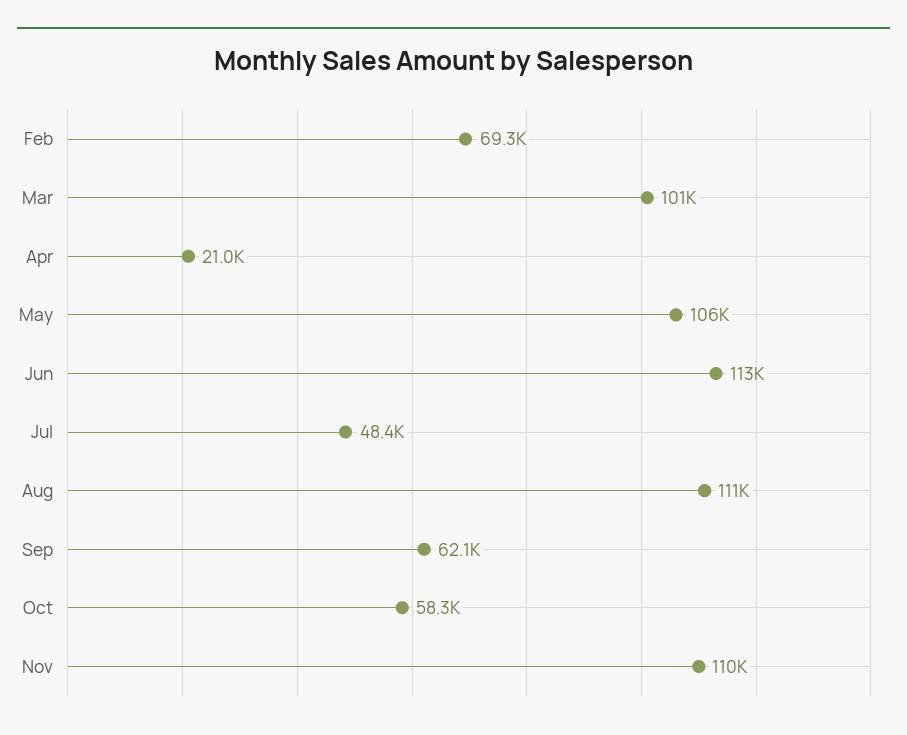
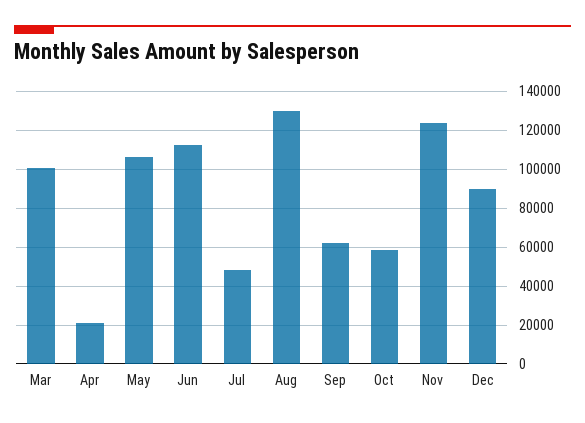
Feb: 69300 -> none
Aug: 111000 -> 130000
Nov: 110000 -> 125000
Dec: none -> 90000

